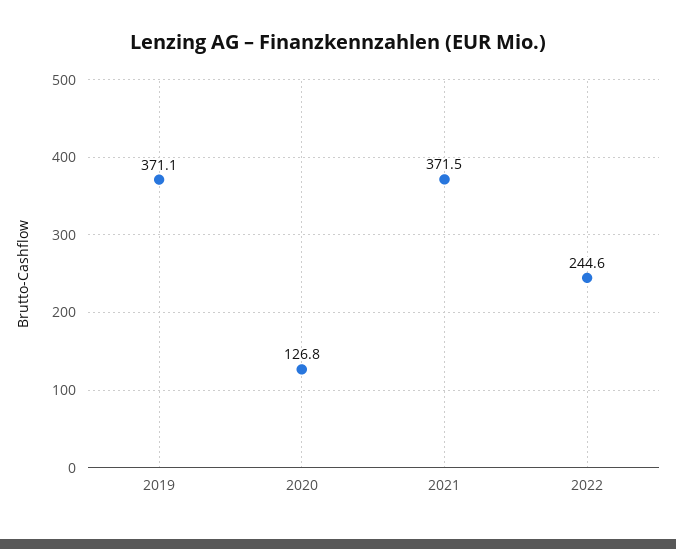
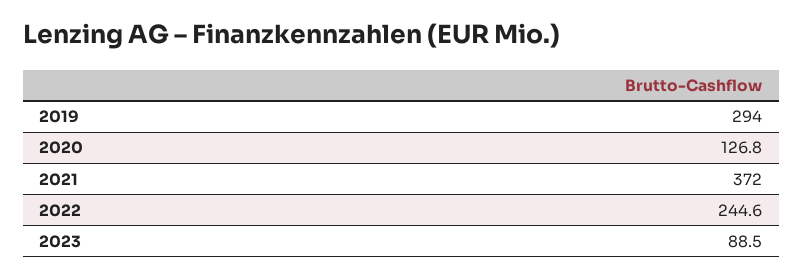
2019: 371.1 -> 294
2021: 371.5 -> 372
2023: none -> 88.5

